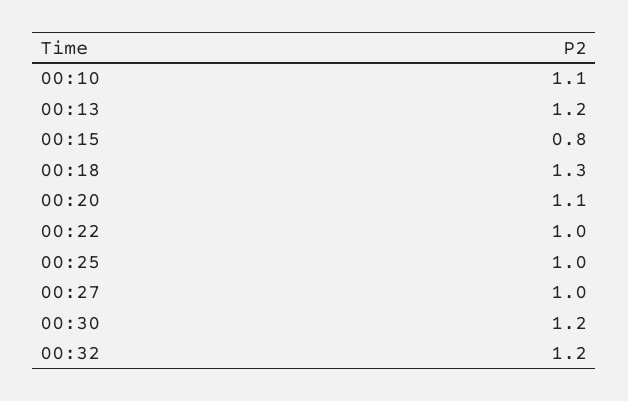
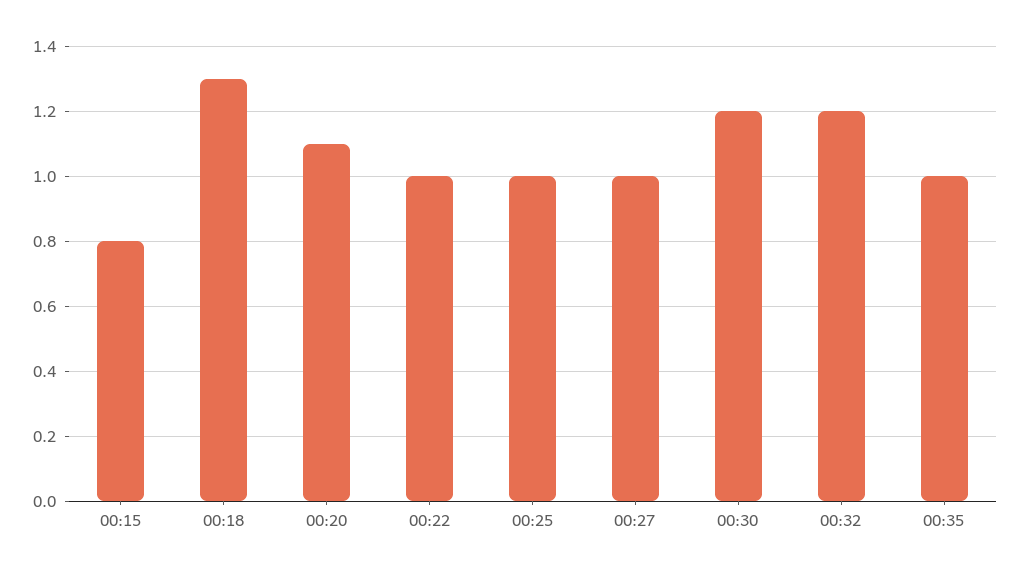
00:10: 1.1 -> none
00:13: 1.2 -> none
00:35: none -> 1

